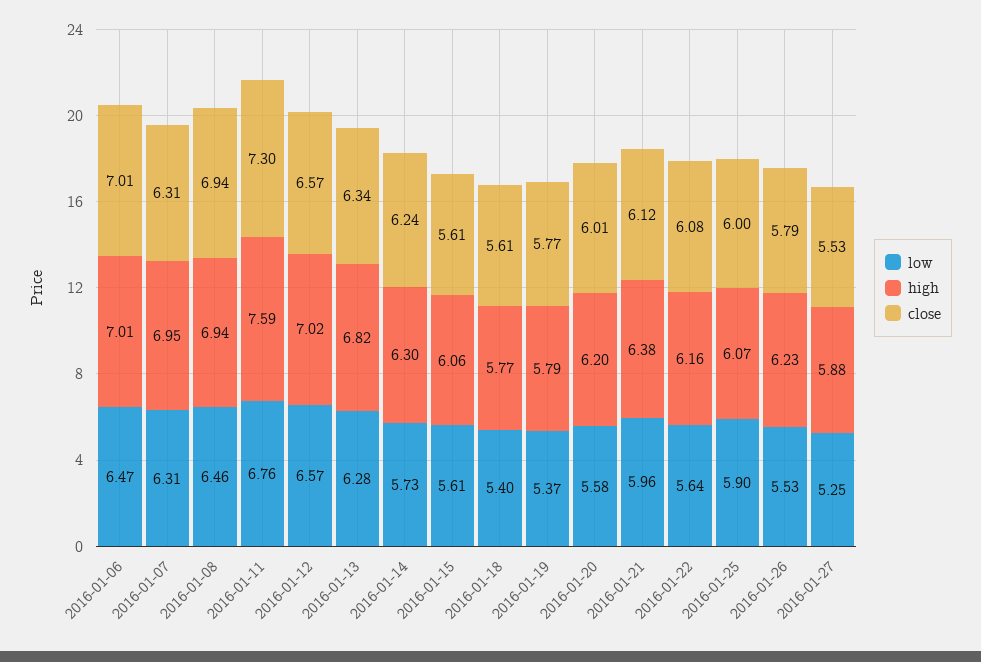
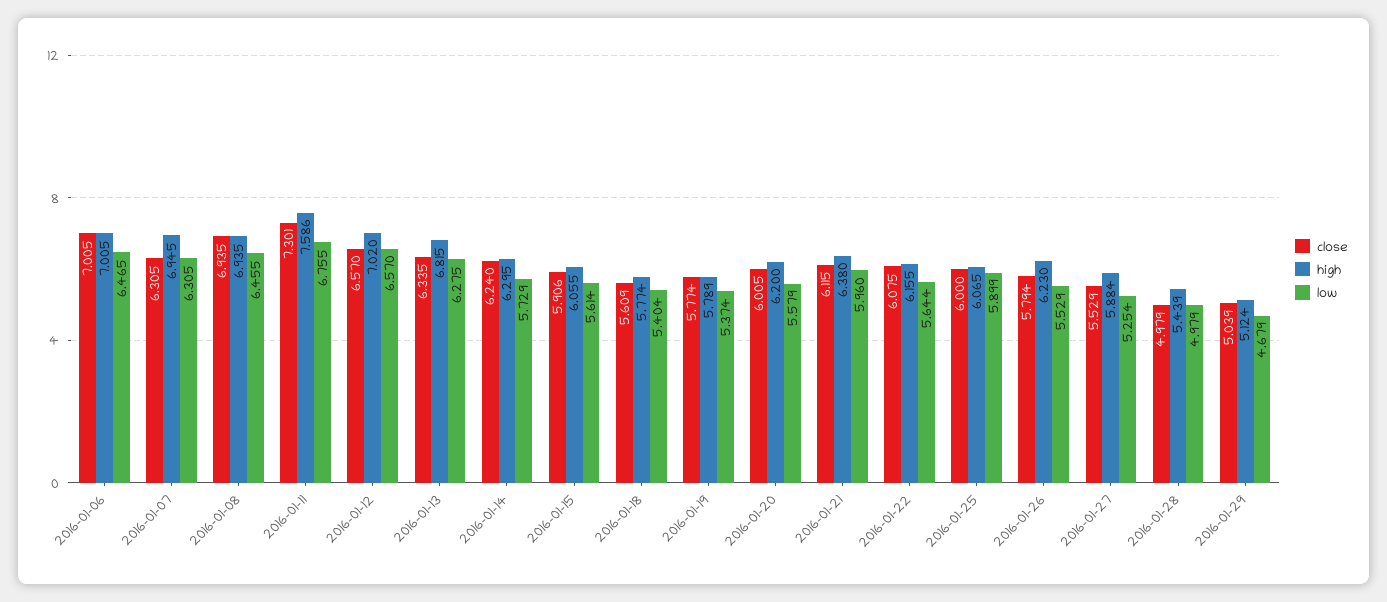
close, 2016-01-15: 5.61 -> 5.906
close, 2016-01-28: none -> 4.979
high, 2016-01-28: none -> 5.439
low, 2016-01-28: none -> 4.979
close, 2016-01-29: none -> 5.039
high, 2016-01-29: none -> 5.124
low, 2016-01-29: none -> 4.679

